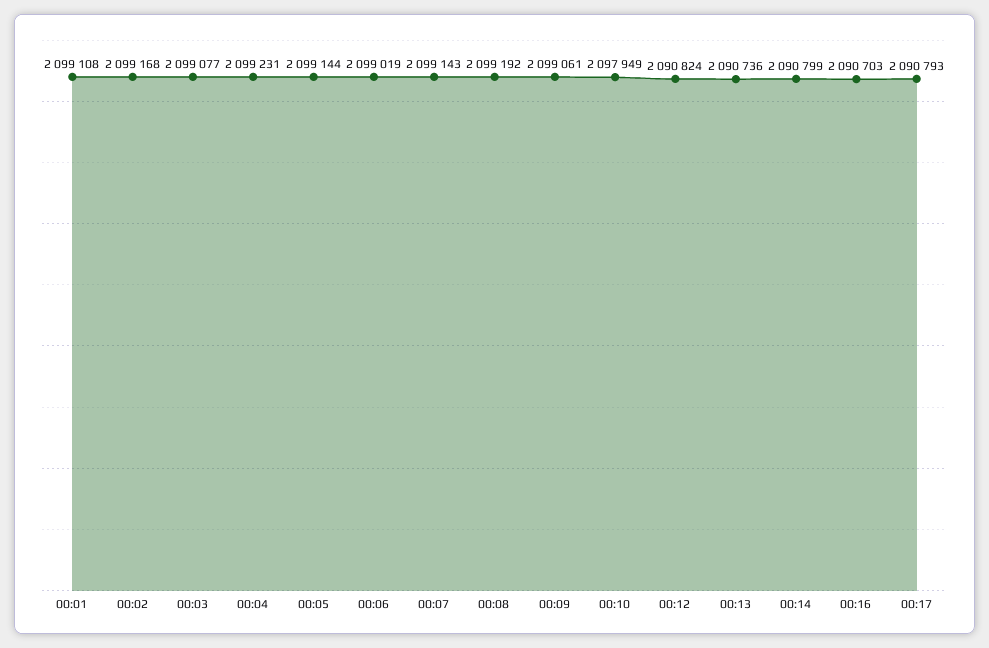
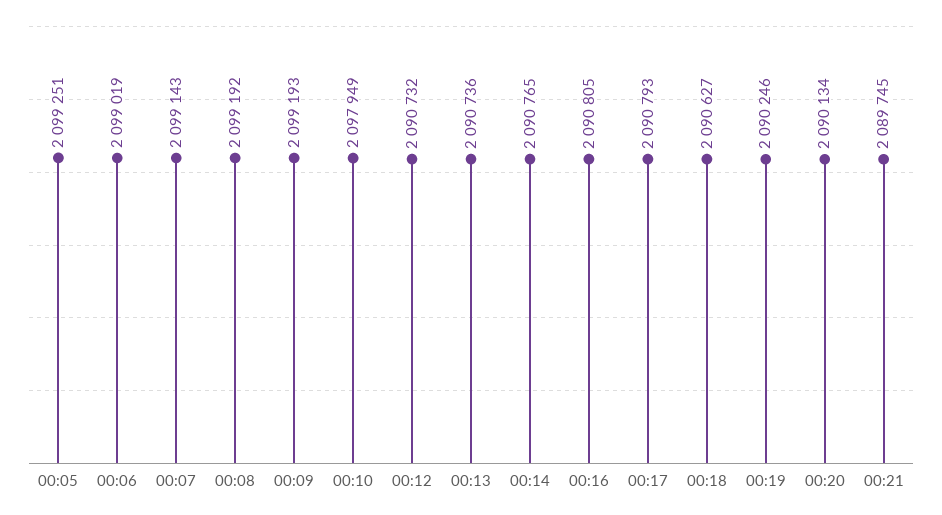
00:01: 2099108 -> none
00:02: 2099168 -> none
00:03: 2099077 -> none
00:04: 2099231 -> none
00:05: 2099144 -> 2099251
00:09: 2099061 -> 2099193
00:12: 2090824 -> 2090732
00:14: 2090799 -> 2090765
00:16: 2090703 -> 2090805
00:18: none -> 2090627
00:19: none -> 2090246
00:20: none -> 2090134
00:21: none -> 2089745

